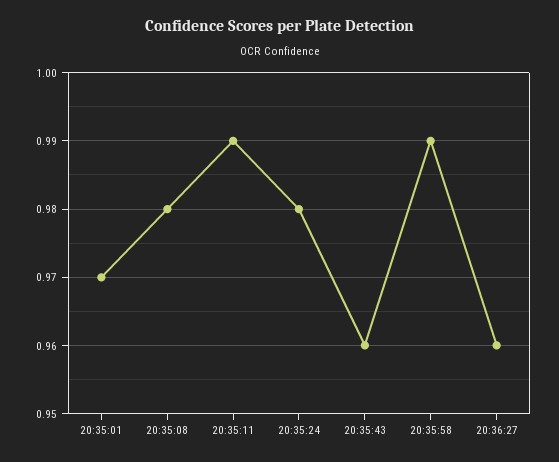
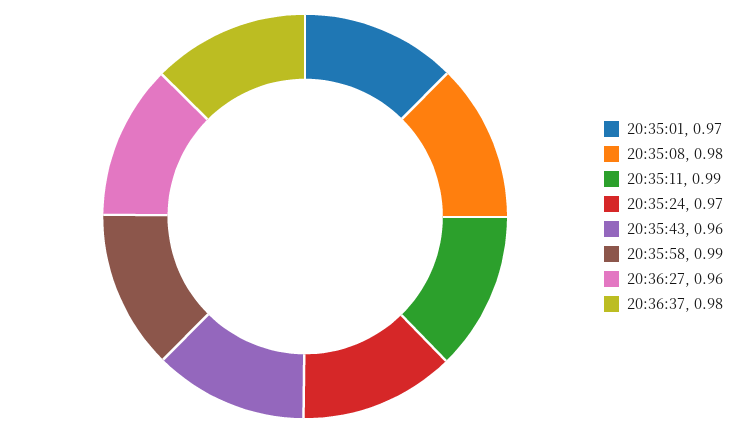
20:35:24: 0.98 -> 0.97
20:36:37: none -> 0.98

